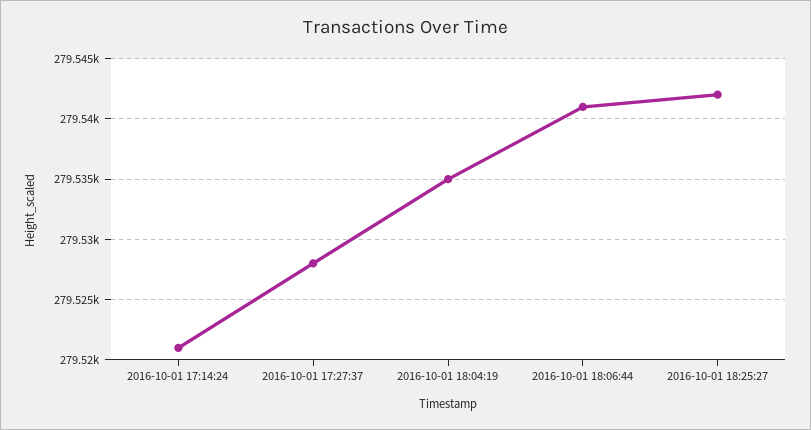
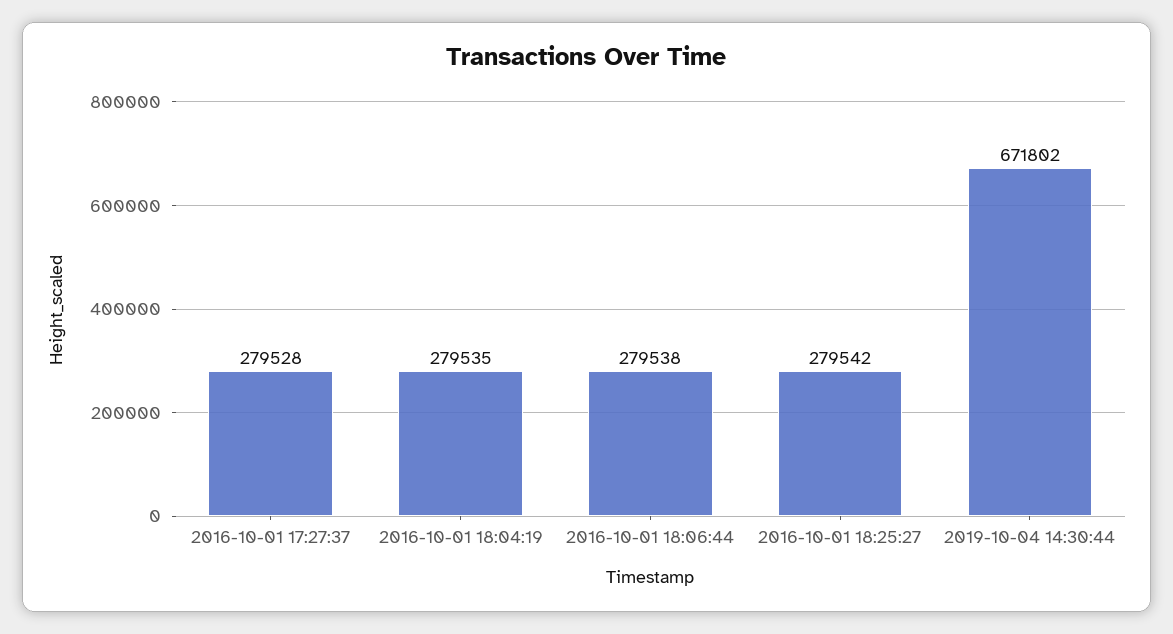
2016-10-01 17:14:24: 279521 -> none
2016-10-01 18:06:44: 279541 -> 279538
2019-10-04 14:30:44: none -> 671802

